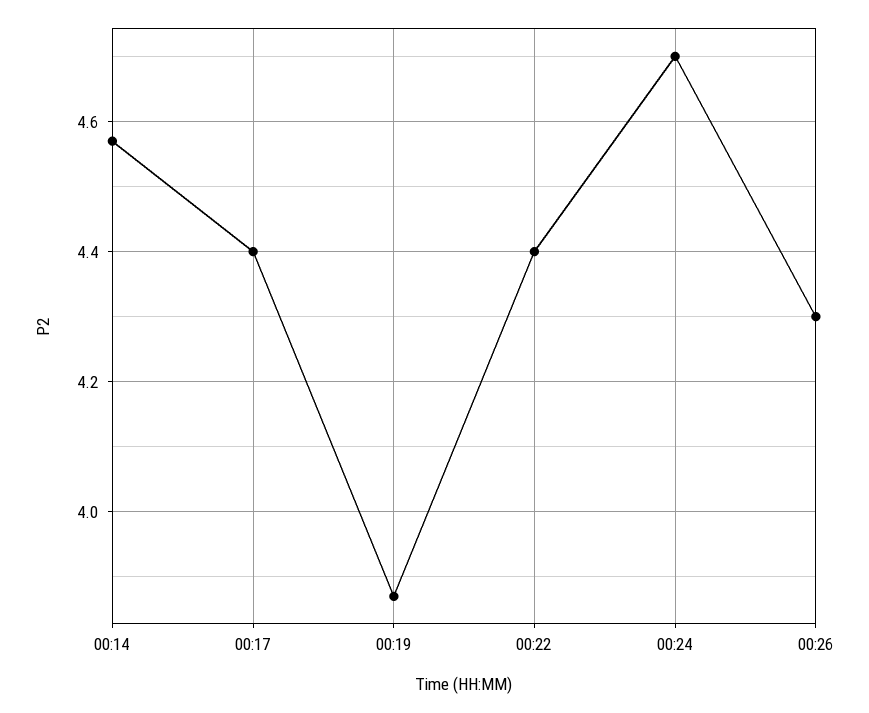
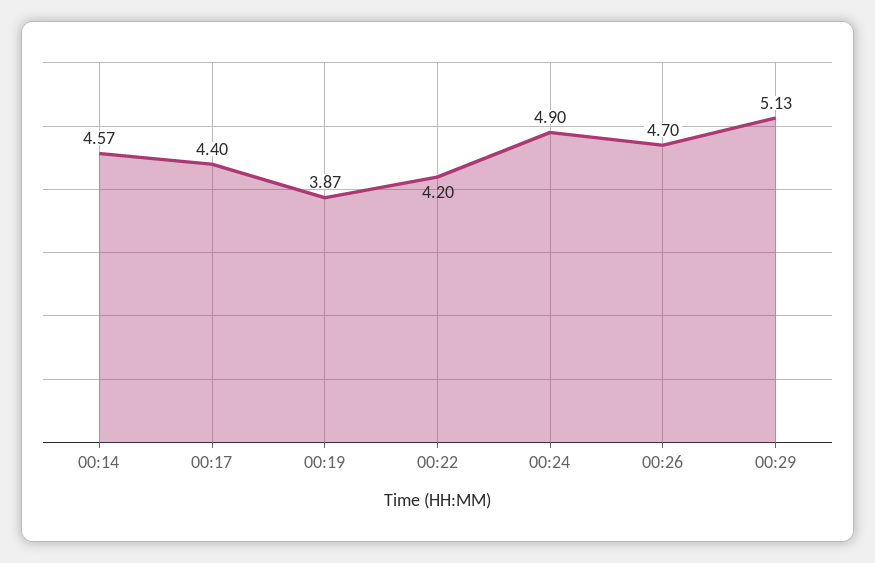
00:22: 4.4 -> 4.2
00:24: 4.7 -> 4.9
00:26: 4.3 -> 4.7
00:29: none -> 5.13

